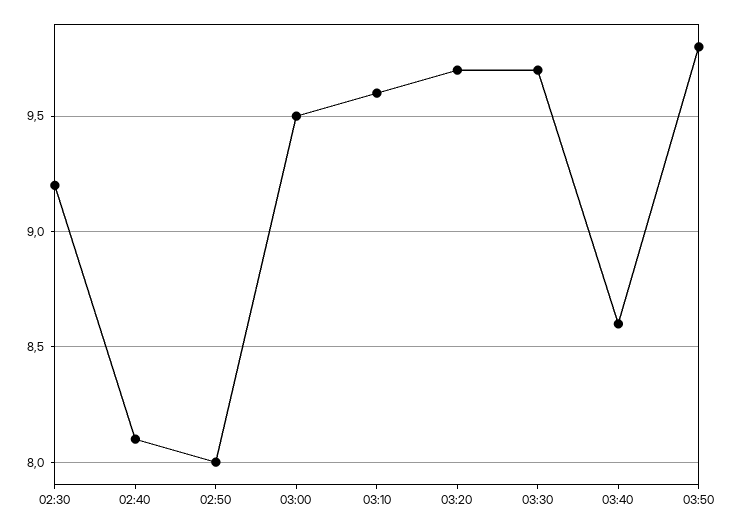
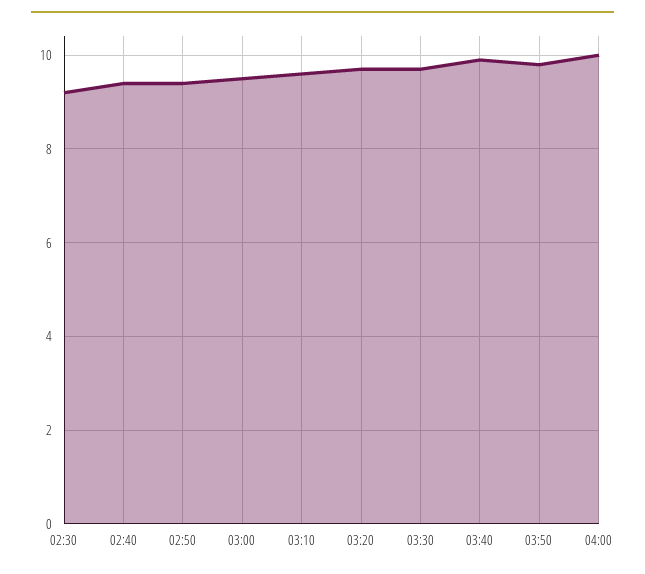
02:40: 8.1 -> 9.5
02:50: 8 -> 9.5
03:40: 8.6 -> 10
04:00: none -> 10

